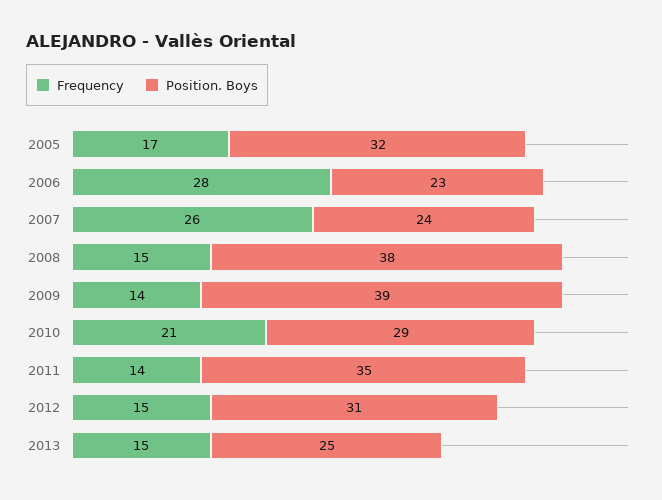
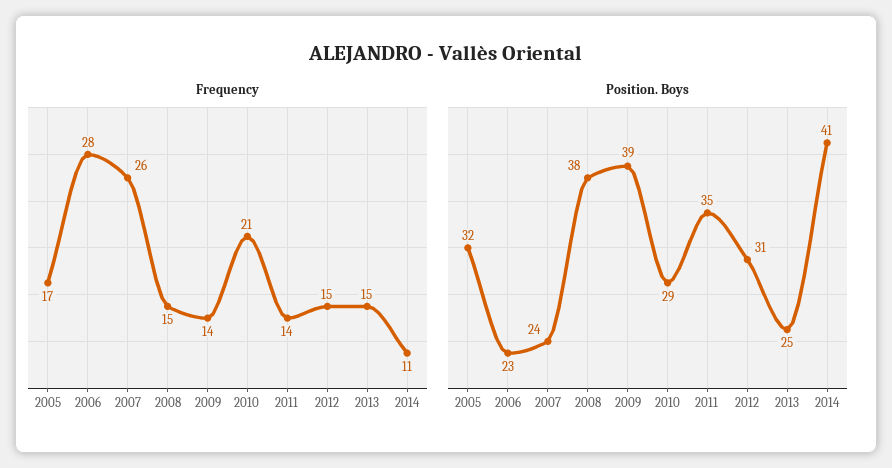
Frequency, 2014: none -> 11
Position. Boys, 2014: none -> 41

